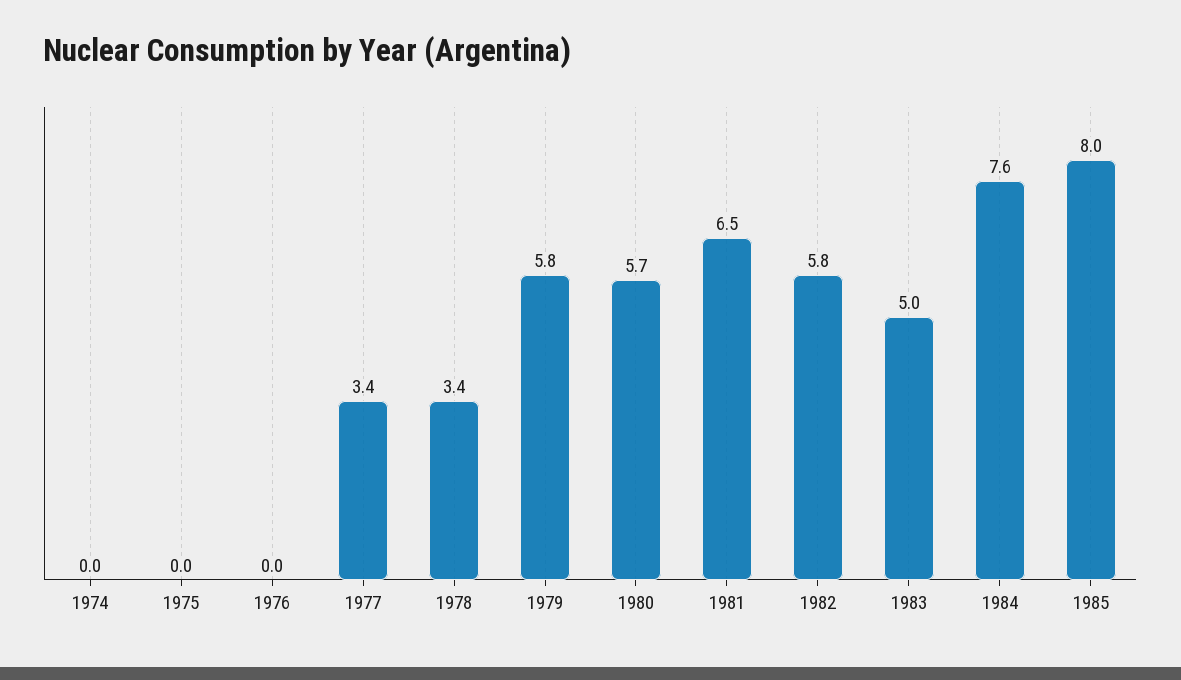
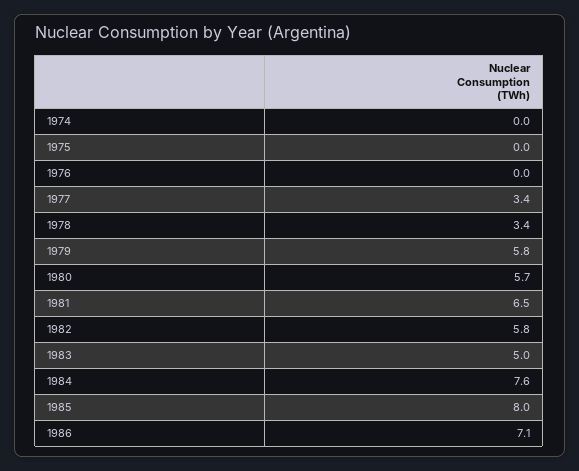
1986: none -> 7.1

